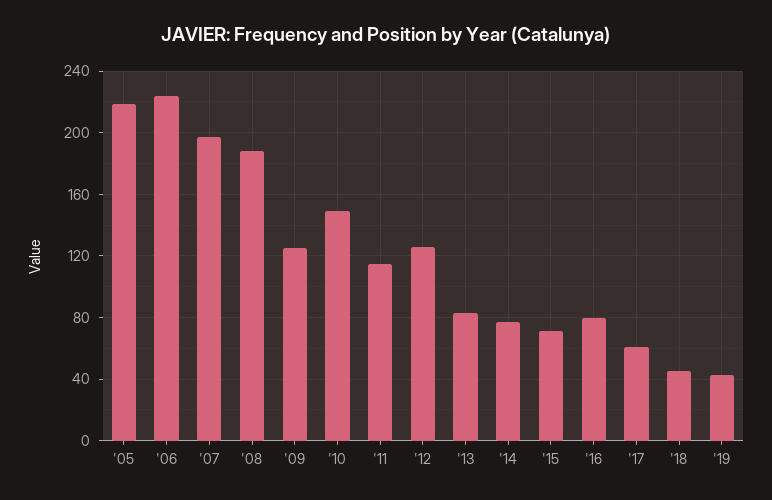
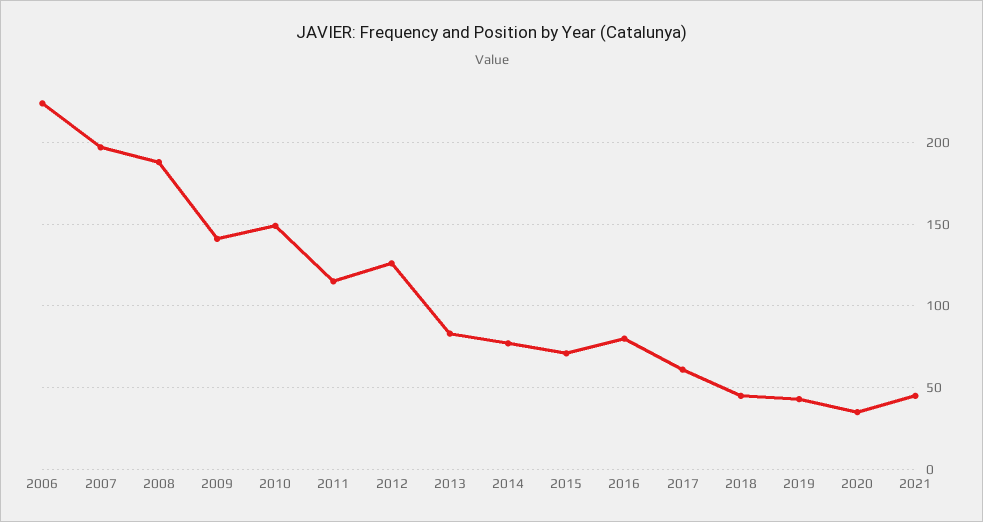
'05: 220 -> none
'09: 125 -> 140
2020: none -> 35
2021: none -> 45

